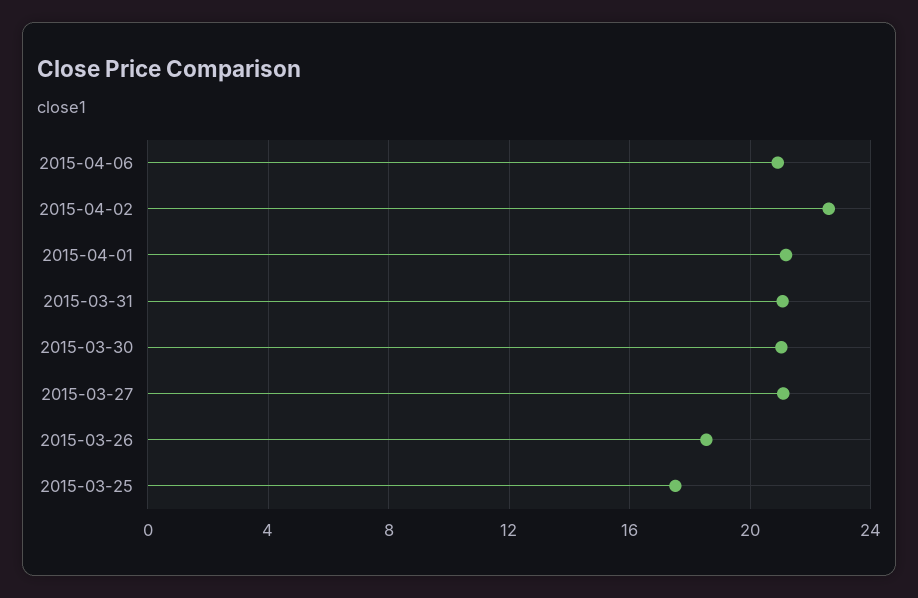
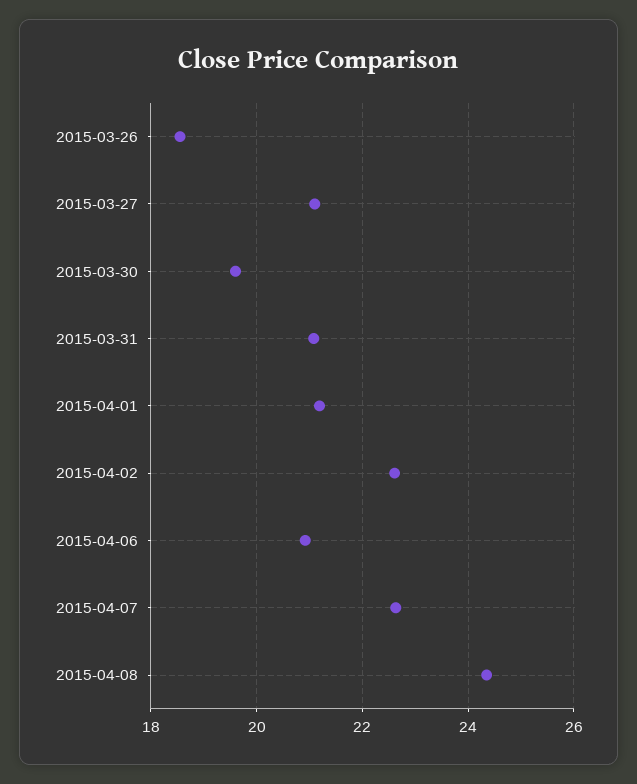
2015-03-30: 21 -> 19.6
2015-03-25: 17.5 -> none
2015-04-07: none -> 22.6
2015-04-08: none -> 24.4

